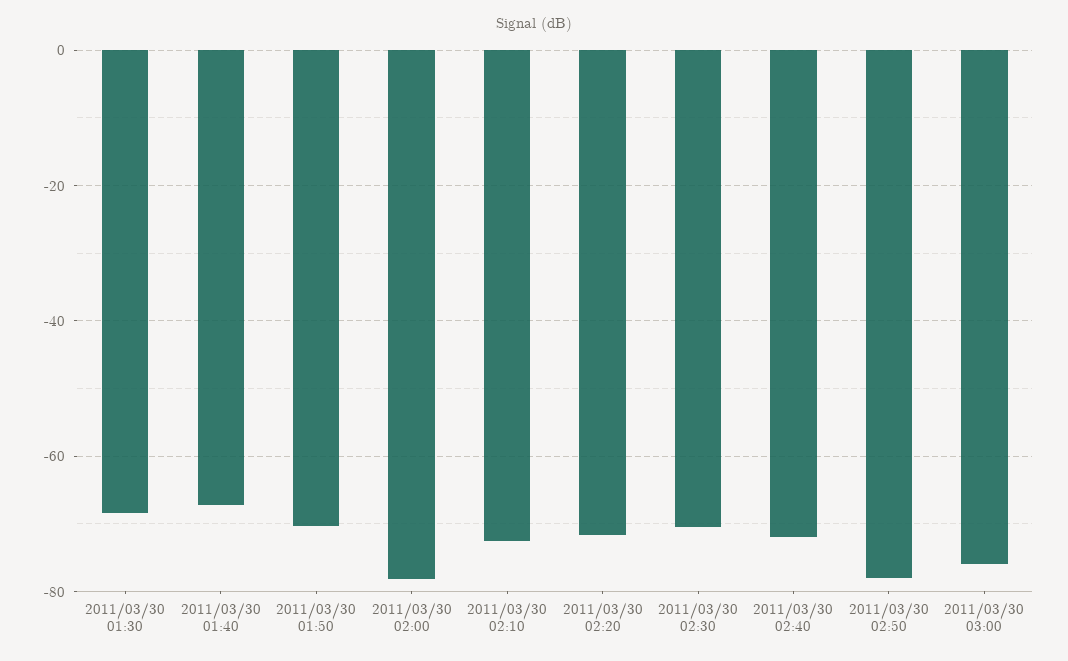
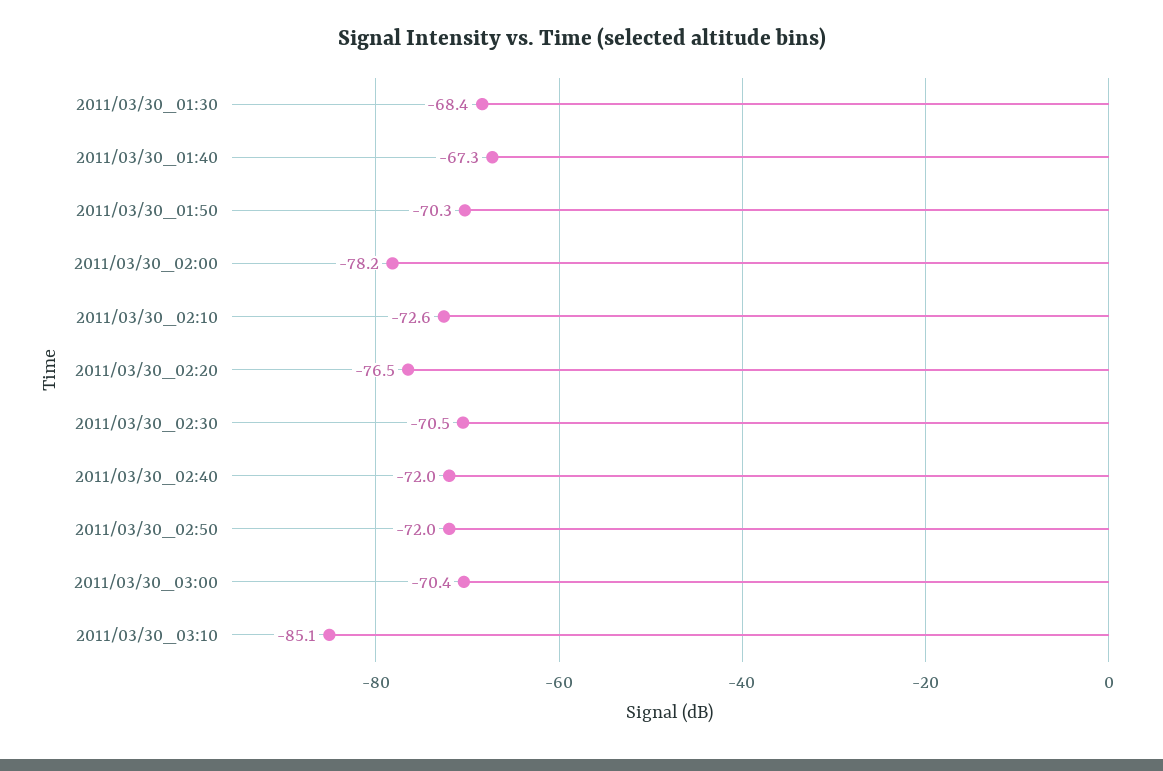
2011/03/30 02:20: -72 -> -76.5
2011/03/30 02:50: -78 -> -72
2011/03/30 03:00: -76 -> -70.4
2011/03/30_03:10: none -> -85.1

